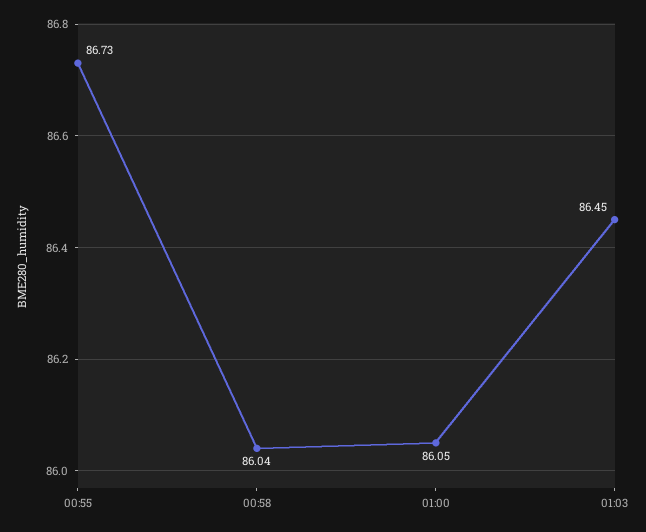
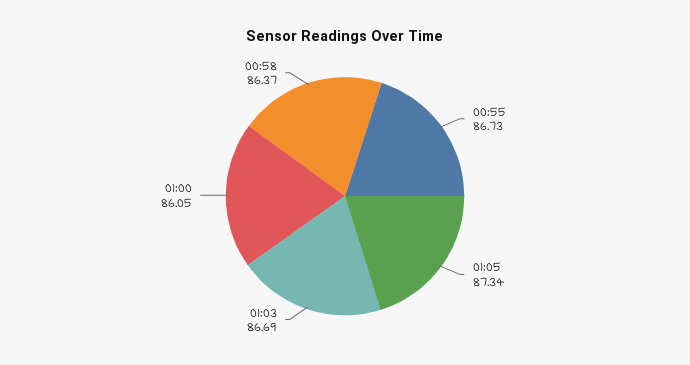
00:58: 86.04 -> 86.37
01:03: 86.45 -> 86.69
01:05: none -> 87.34

